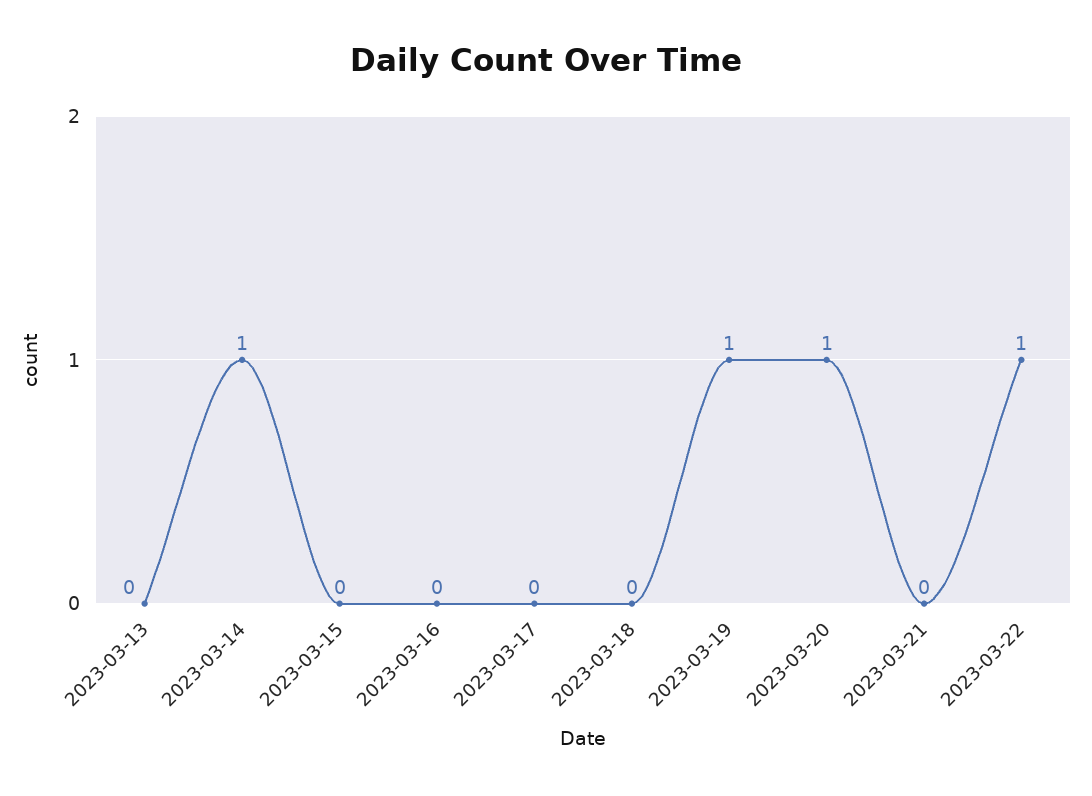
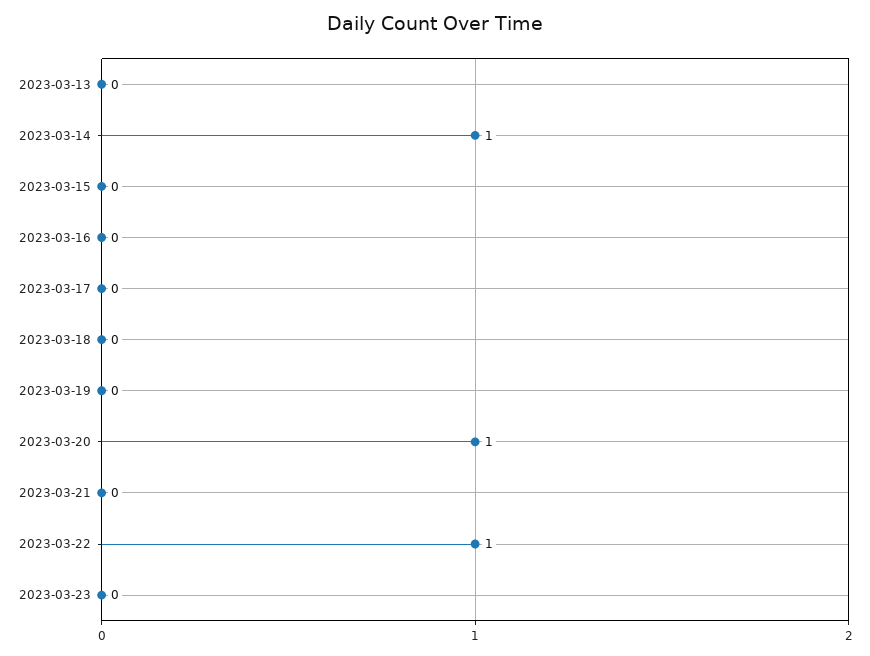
2023-03-19: 1 -> 0
2023-03-23: none -> 0

